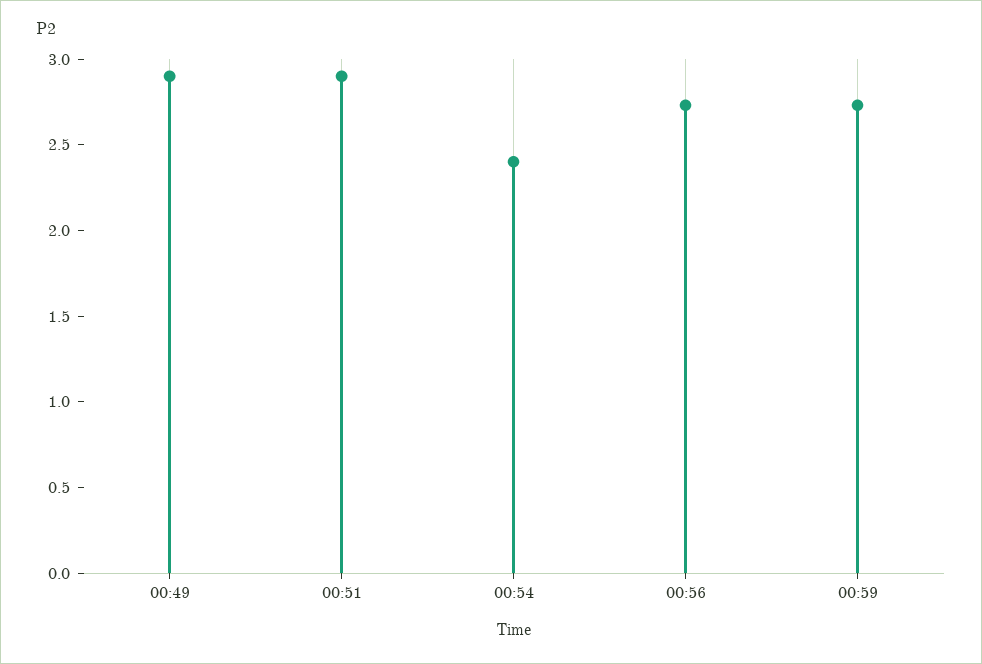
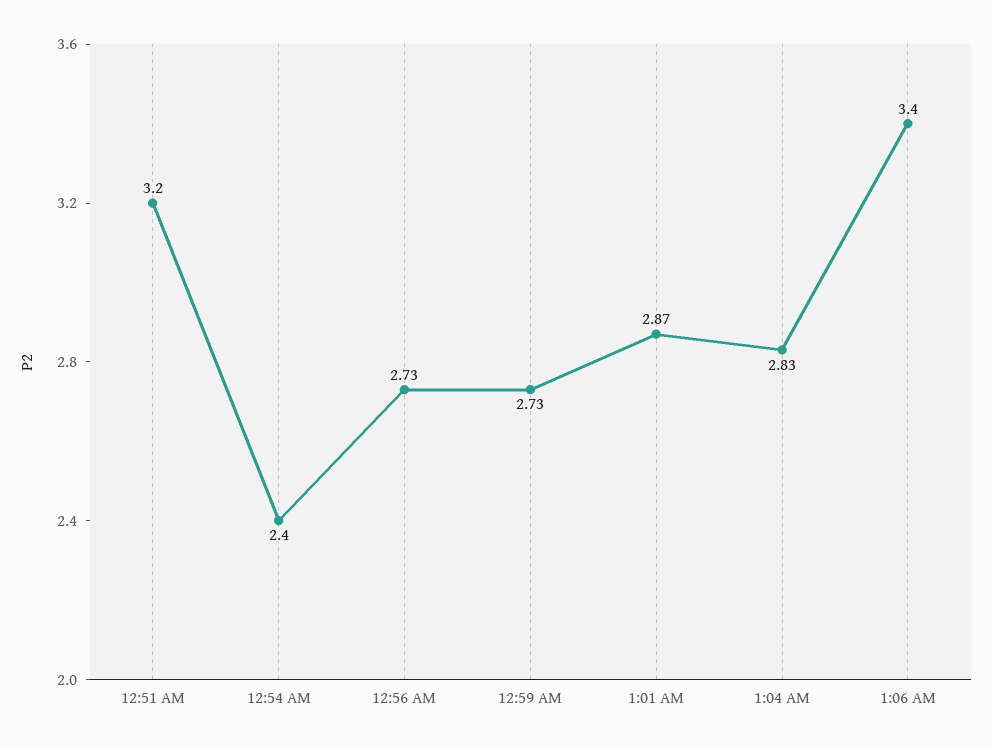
00:49: 2.9 -> none
00:51: 2.9 -> 3.2
1:01 AM: none -> 2.87
1:04 AM: none -> 2.83
1:06 AM: none -> 3.4

